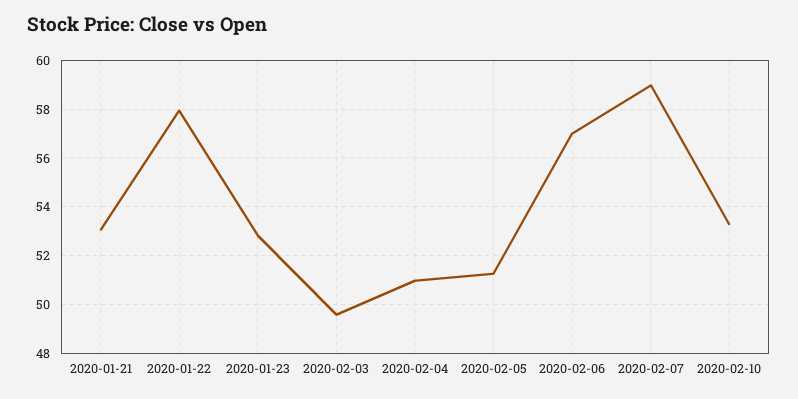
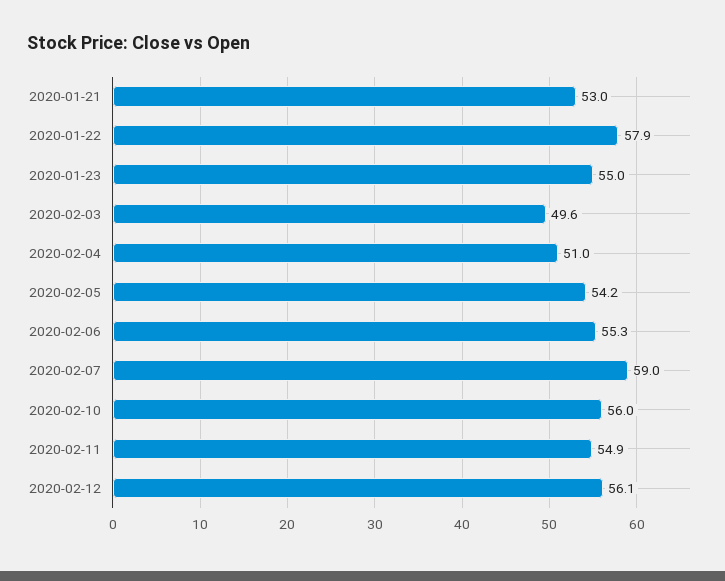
2020-01-23: 52.75 -> 55
2020-02-05: 51.25 -> 54.2
2020-02-06: 57 -> 55.3
2020-02-10: 53.25 -> 56
2020-02-11: none -> 54.9
2020-02-12: none -> 56.1

